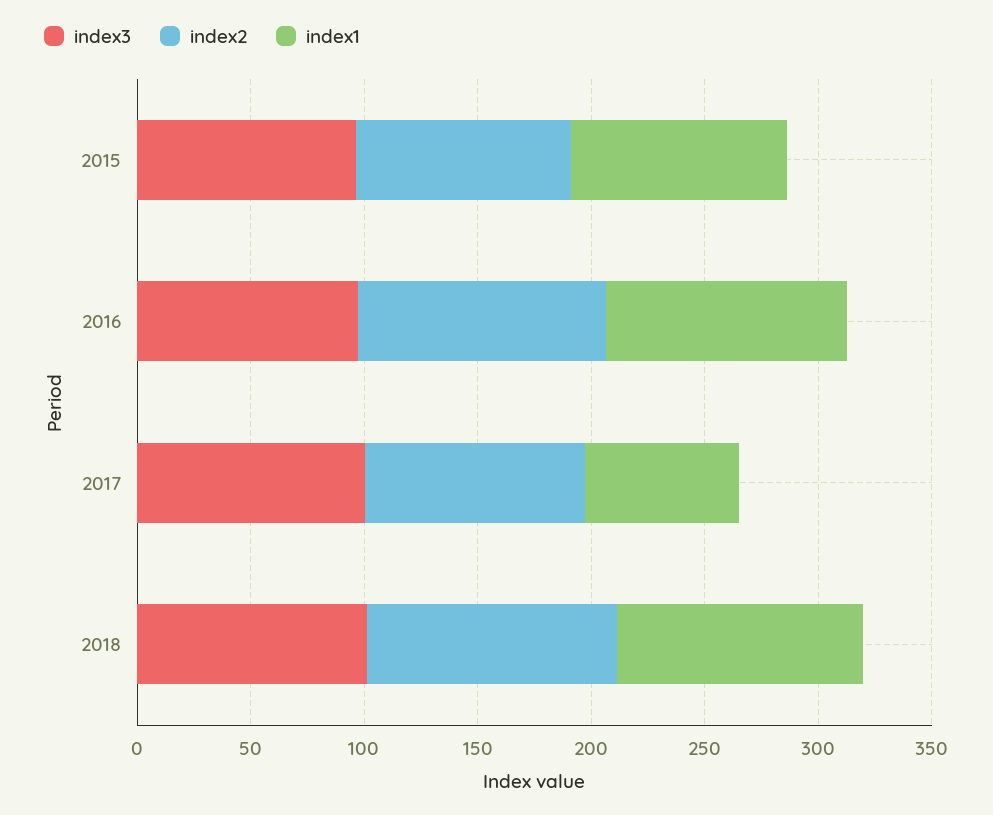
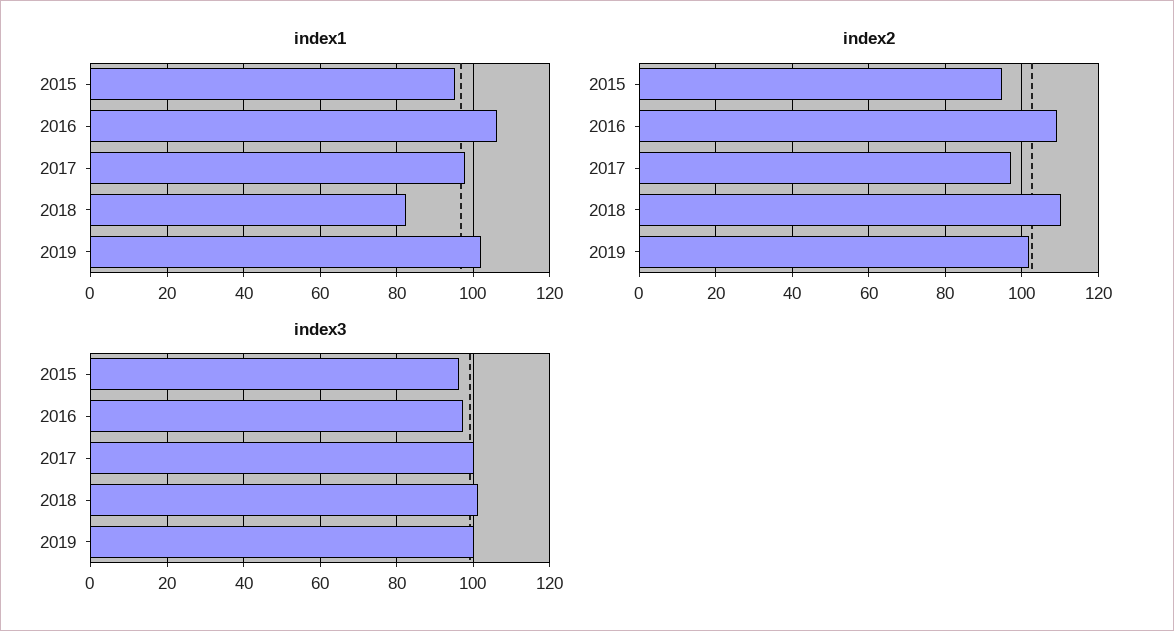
index1, 2017: 70 -> 98
index1, 2018: 110 -> 82
index1, 2019: none -> 102
index2, 2019: none -> 102
index3, 2019: none -> 100

